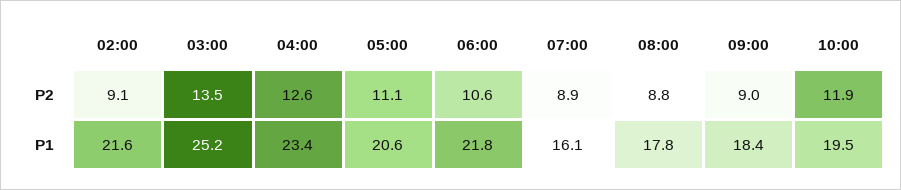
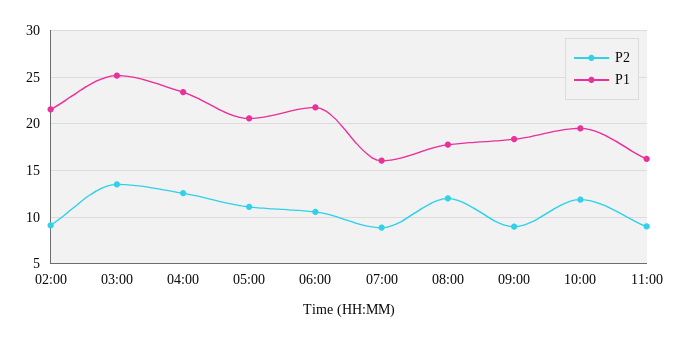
P2, 08:00: 8.8 -> 12
P2, 11:00: none -> 9
P1, 11:00: none -> 16

